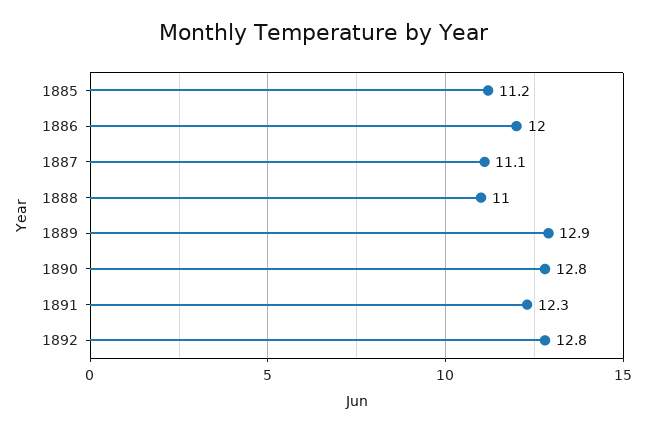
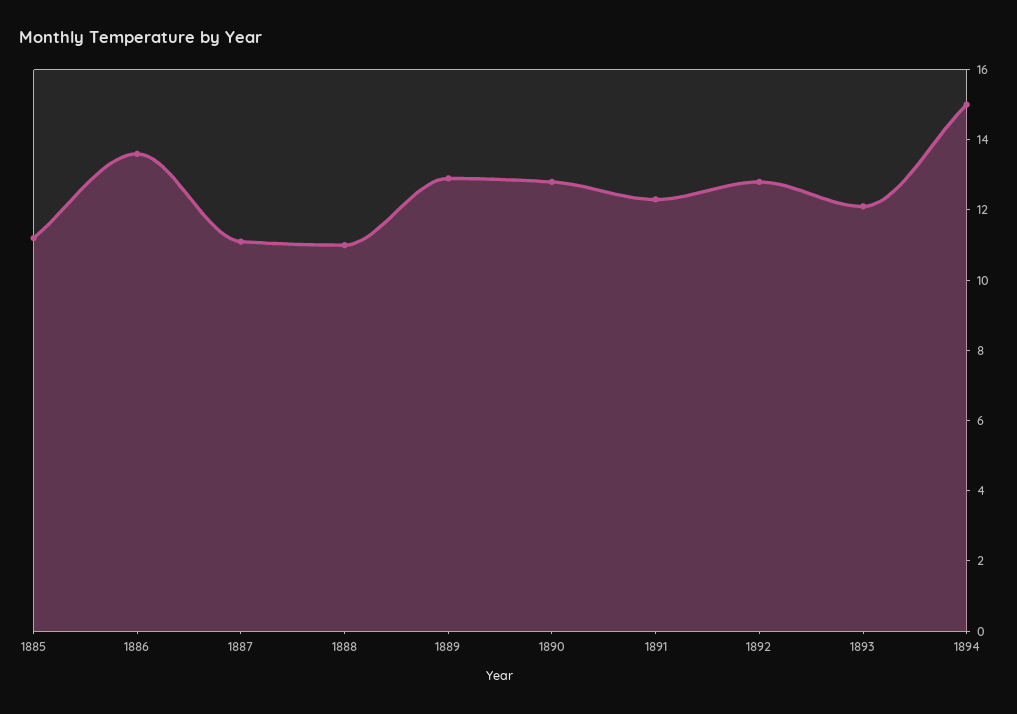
1886: 12 -> 13.5
1893: none -> 12
1894: none -> 15

